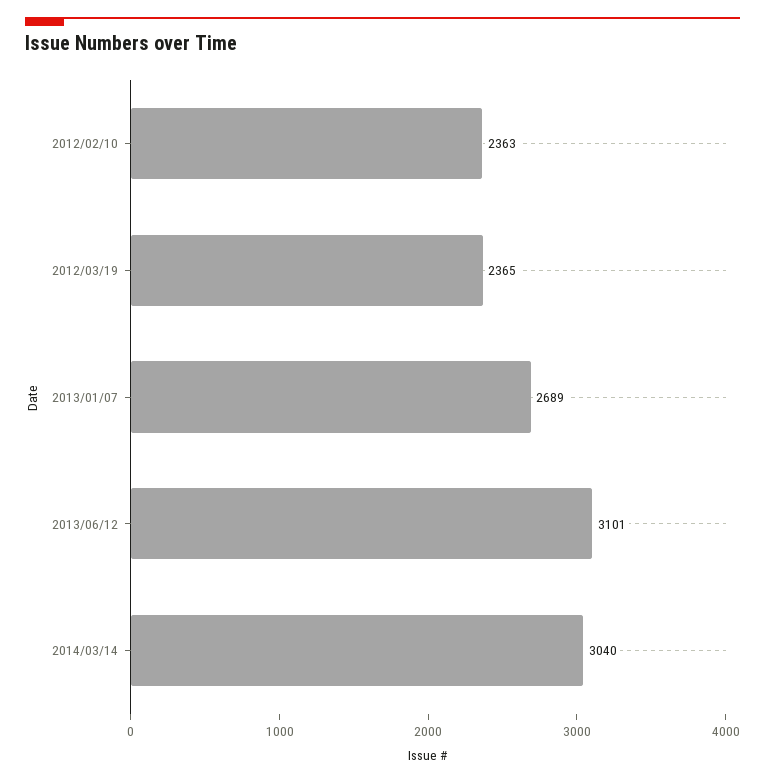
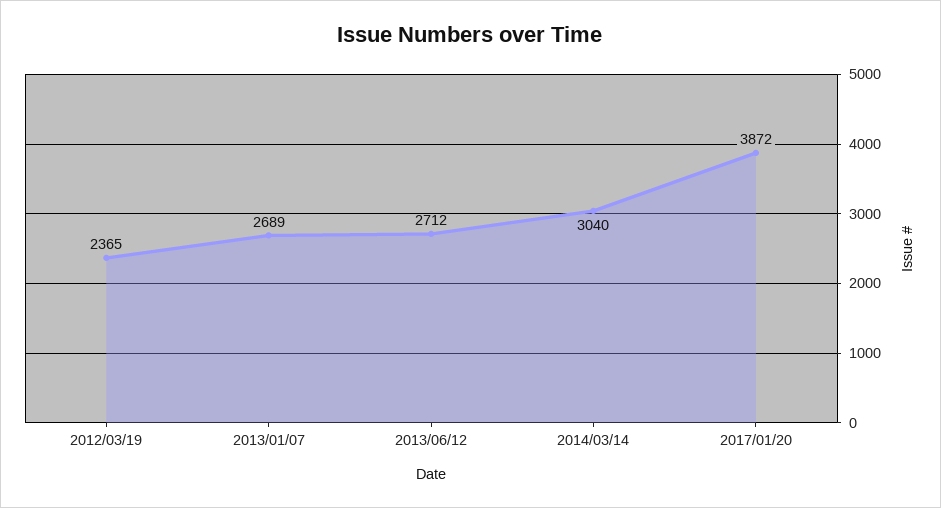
2012/02/10: 2363 -> none
2013/06/12: 3101 -> 2712
2017/01/20: none -> 3872

